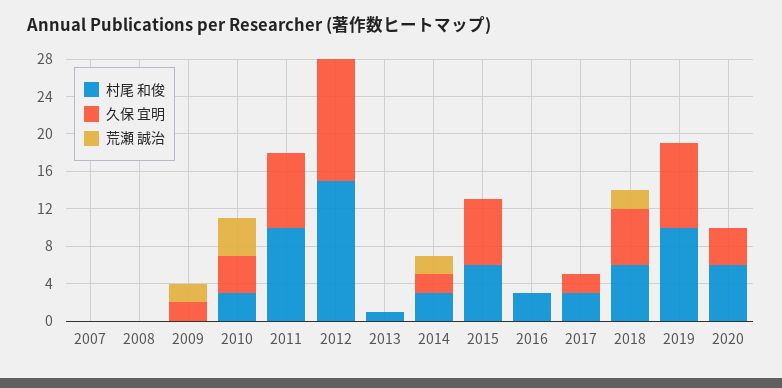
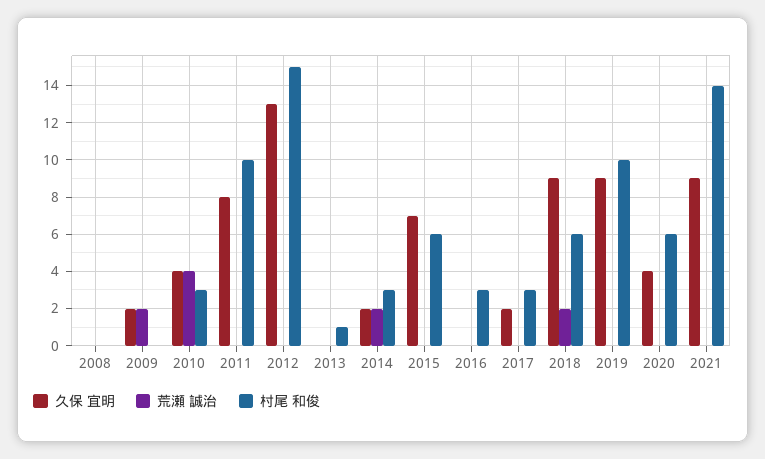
村尾 和俊, 2007: 0 -> none
久保 宜明, 2007: 0 -> none
荒瀬 誠治, 2007: 0 -> none
久保 宜明, 2018: 6 -> 9
久保 宜明, 2021: none -> 9
荒瀬 誠治, 2021: none -> 0
村尾 和俊, 2021: none -> 14

